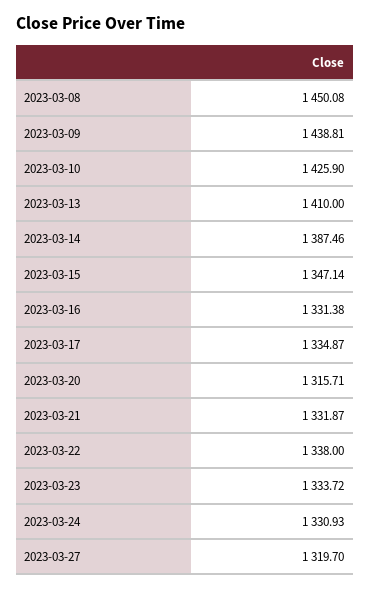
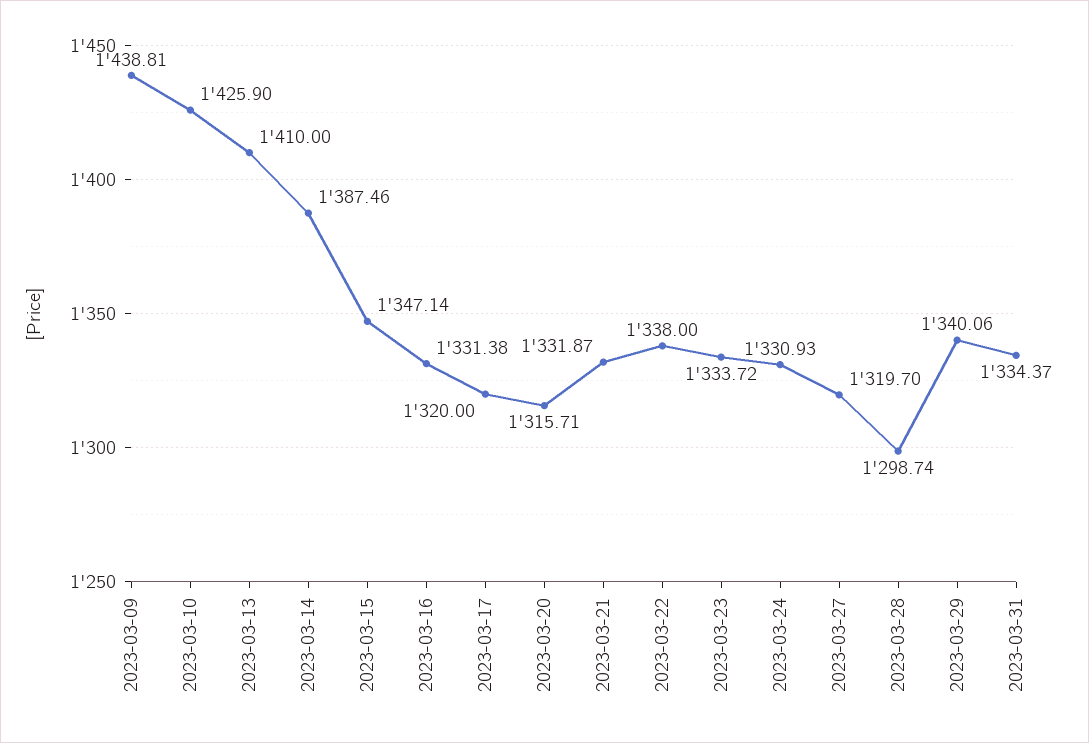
2023-03-08: 1450.08 -> none
2023-03-17: 1334.87 -> 1320
2023-03-28: none -> 1298.74
2023-03-29: none -> 1340.06
2023-03-31: none -> 1334.37

